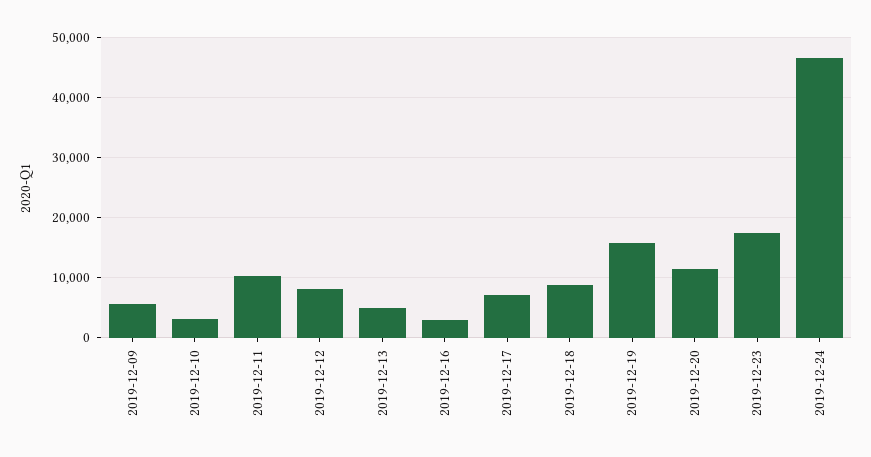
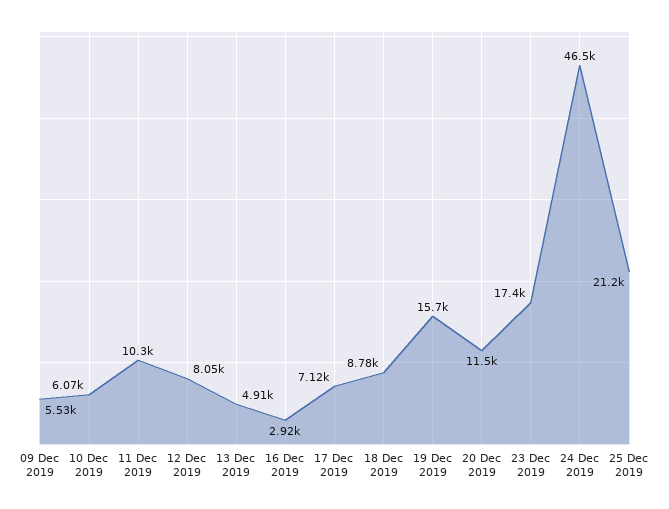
2019-12-10: 3000 -> 6070
25 Dec 2019: none -> 21200

